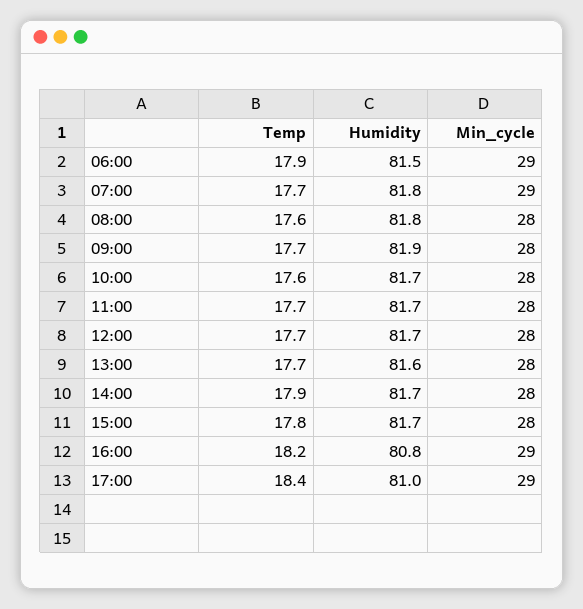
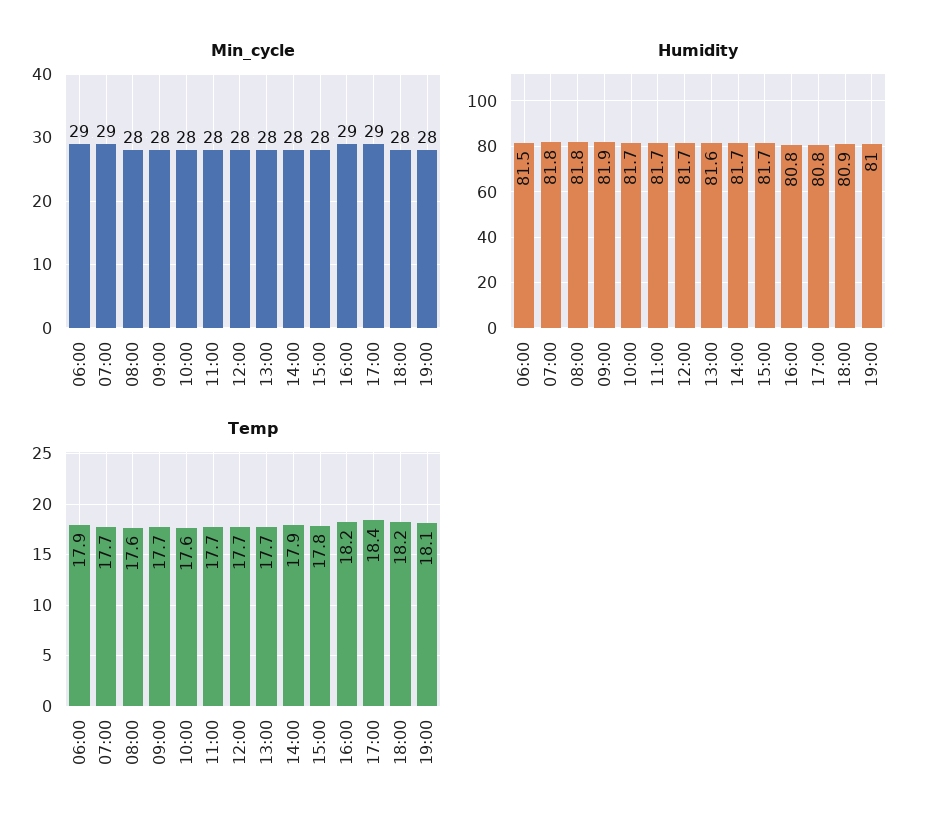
Humidity, 17:00: 81 -> 80.8
Min_cycle, 18:00: none -> 28
Min_cycle, 19:00: none -> 28
Humidity, 18:00: none -> 80.9
Humidity, 19:00: none -> 81
Temp, 18:00: none -> 18.2
Temp, 19:00: none -> 18.1

